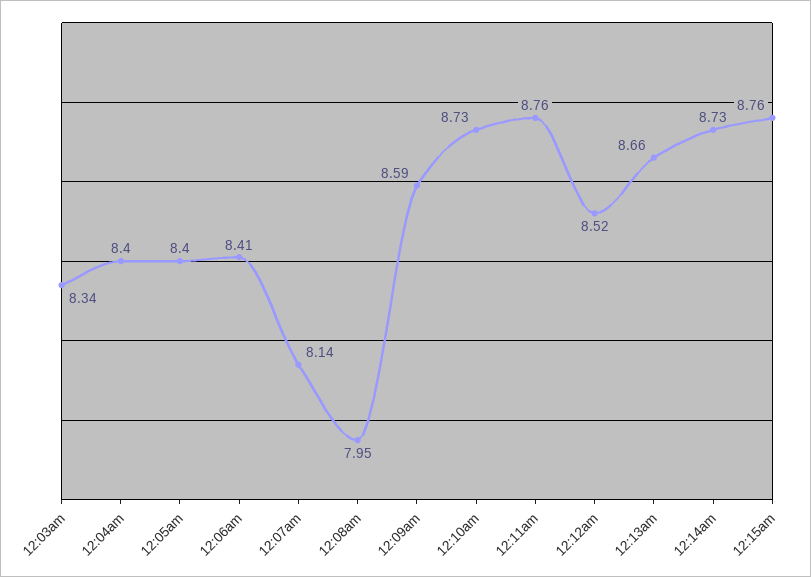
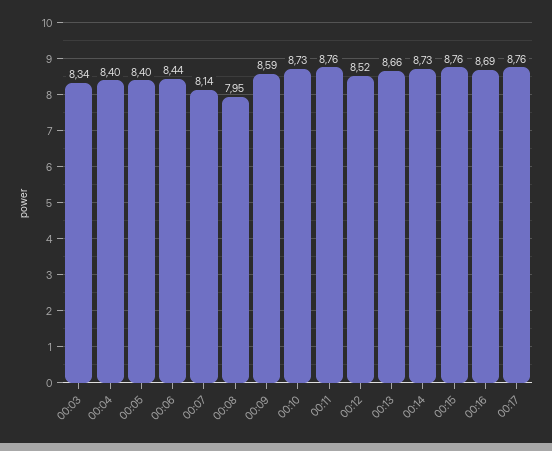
12:06am: 8.41 -> 8.44
00:16: none -> 8.69
00:17: none -> 8.76

